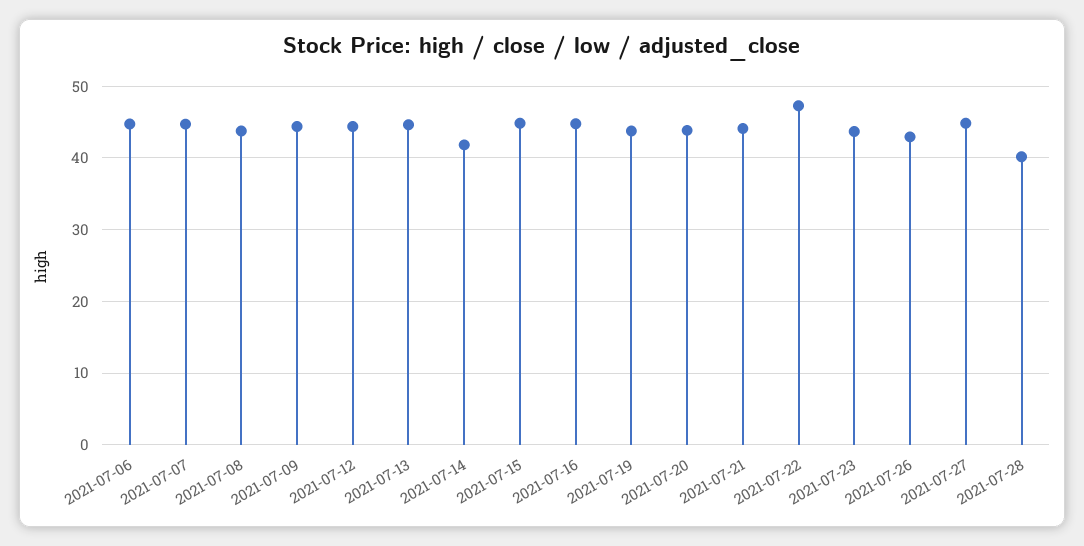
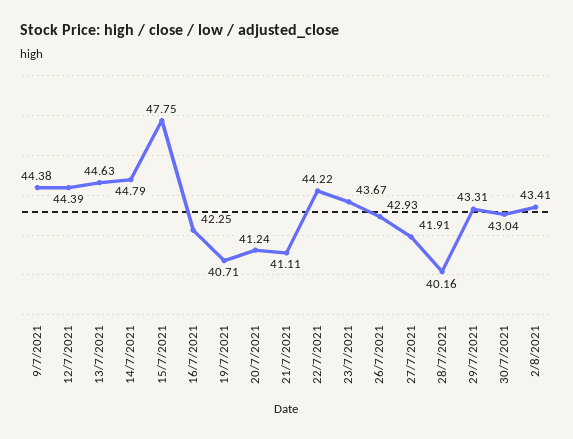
2021-07-06: 45 -> none
2021-07-07: 45 -> none
2021-07-08: 44 -> none
2021-07-14: 42 -> 44.79
2021-07-15: 45 -> 47.75
2021-07-16: 45 -> 42.25
2021-07-19: 44 -> 40.71
2021-07-20: 44 -> 41.24
2021-07-21: 44 -> 41.11
2021-07-22: 47 -> 44.22
2021-07-27: 45 -> 41.91
29/7/2021: none -> 43.31
30/7/2021: none -> 43.04
2/8/2021: none -> 43.41

